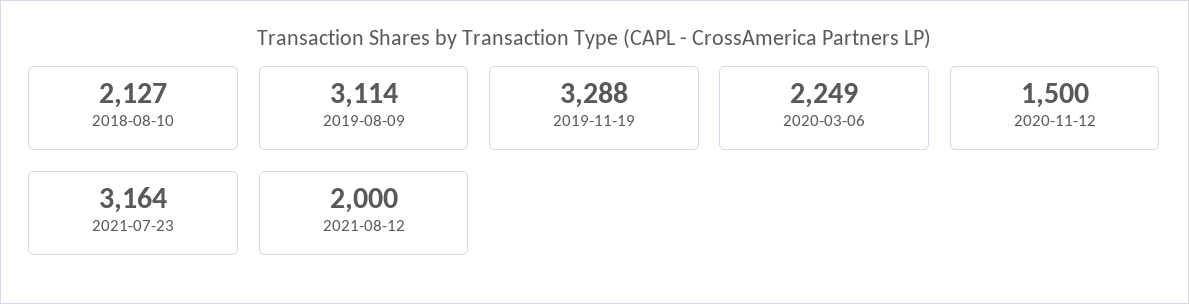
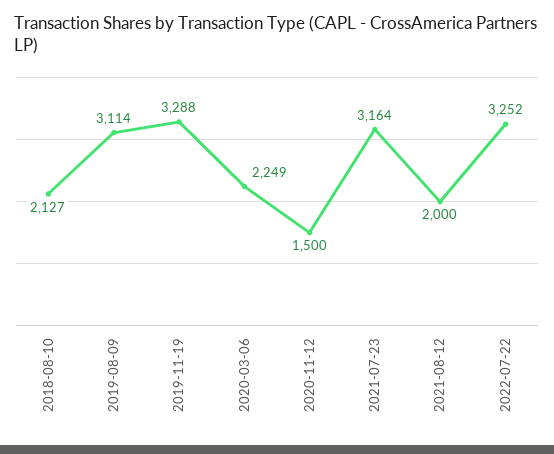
2022-07-22: none -> 3252

